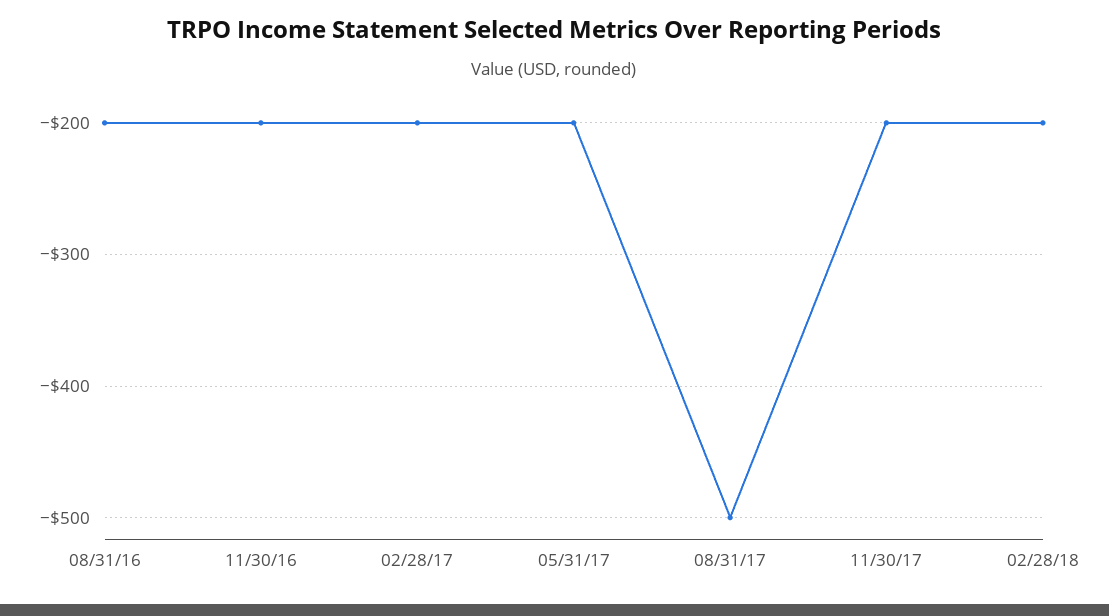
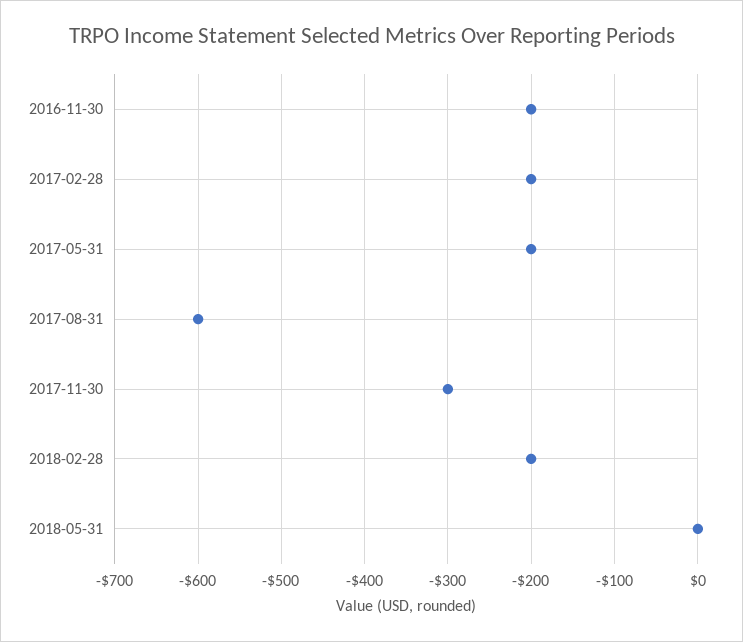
08/31/16: -200 -> none
08/31/17: -500 -> -600
11/30/17: -200 -> -300
2018-05-31: none -> 0

